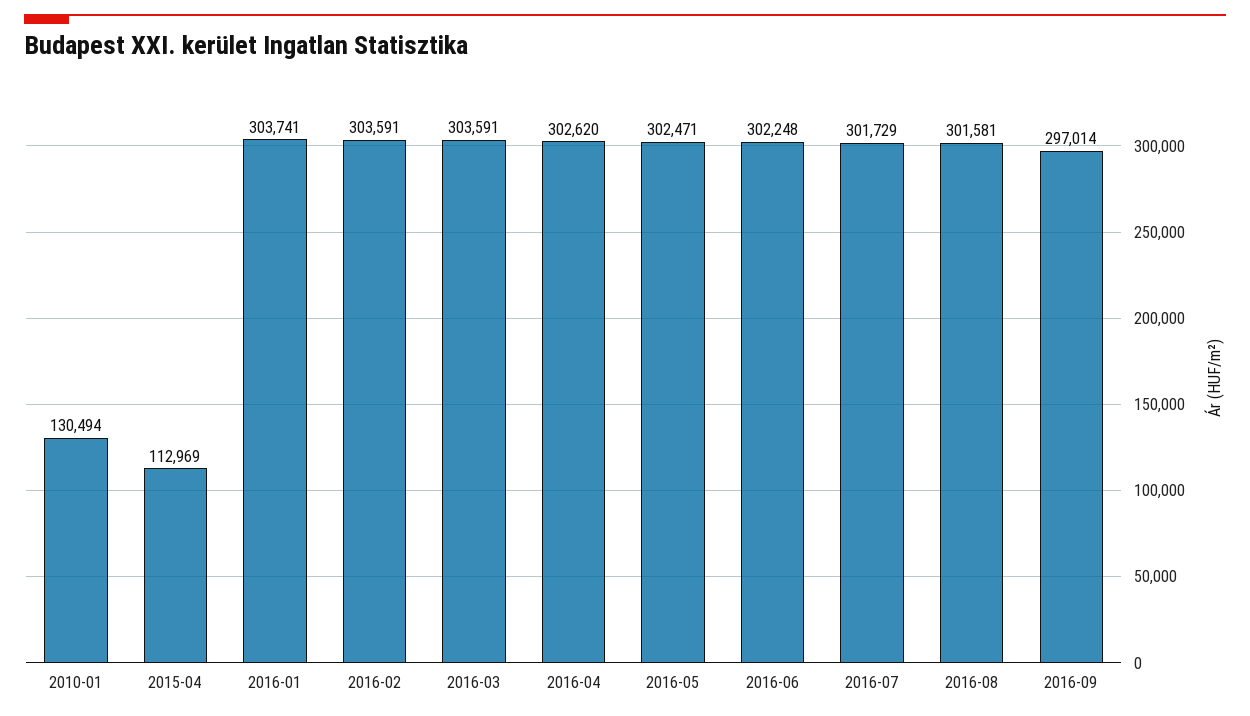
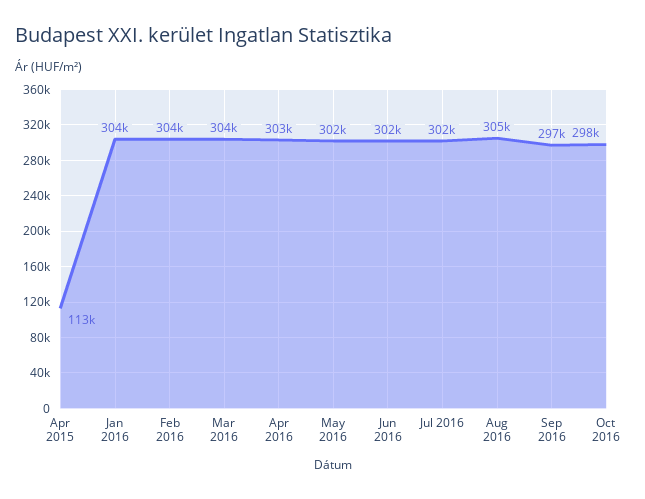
2010-01: 130494 -> none
2016-08: 301581 -> 305000
Oct 2016: none -> 298000

